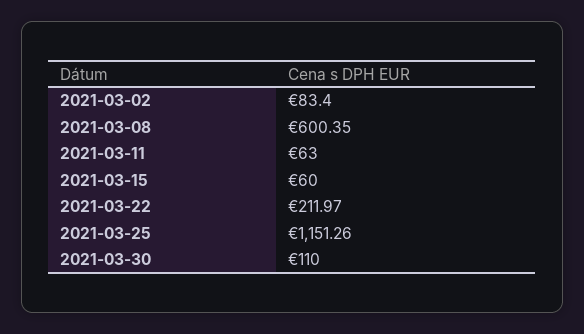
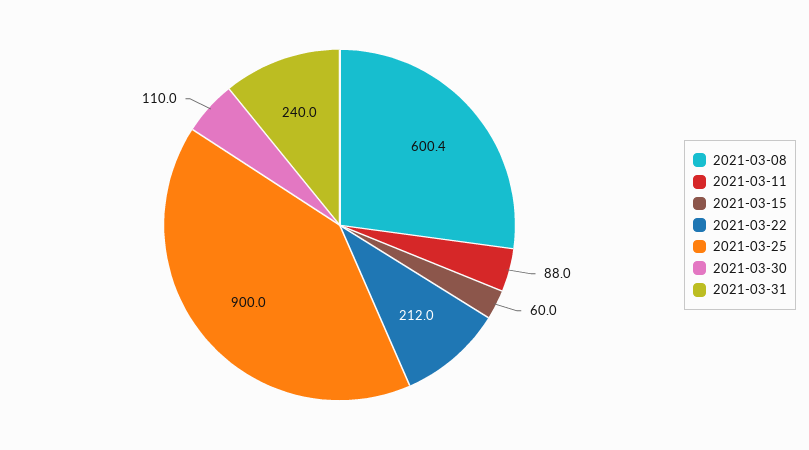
2021-03-02: 83.4 -> none
2021-03-11: 63 -> 88
2021-03-25: 1151.26 -> 900
2021-03-31: none -> 240

